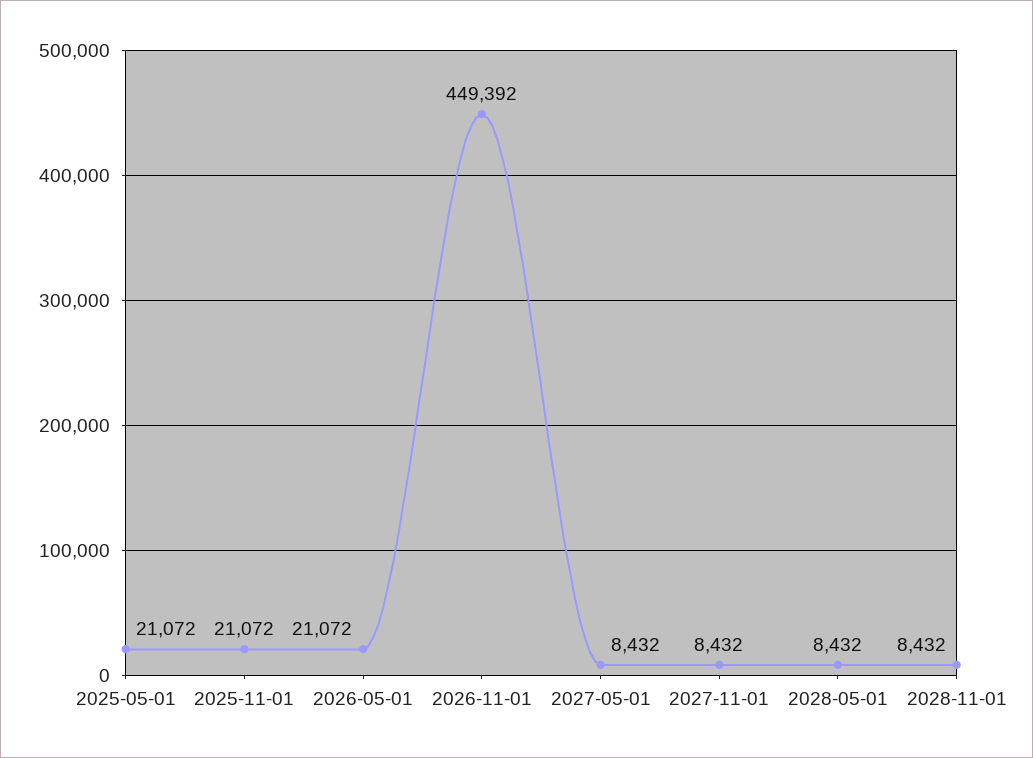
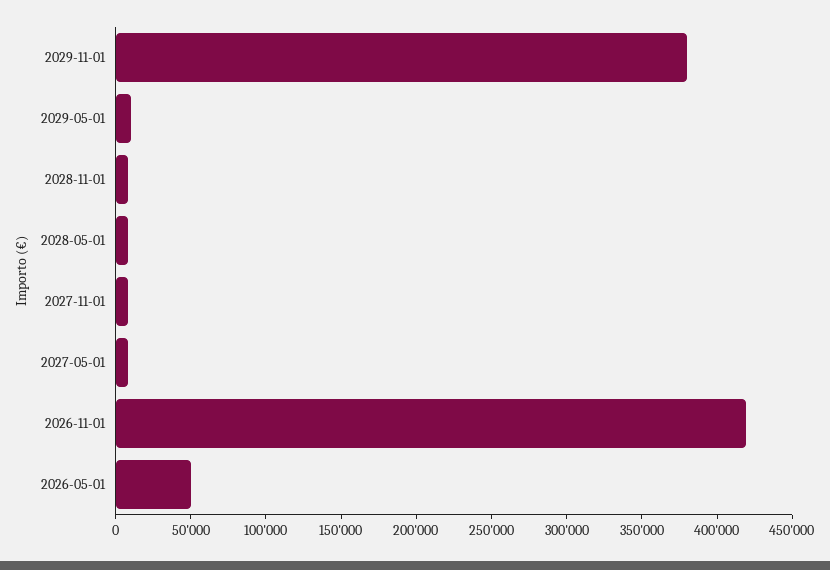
2025-05-01: 21072 -> none
2025-11-01: 21072 -> none
2026-05-01: 21072 -> 50000
2026-11-01: 449392 -> 420000
2029-11-01: none -> 380000
2029-05-01: none -> 10000

